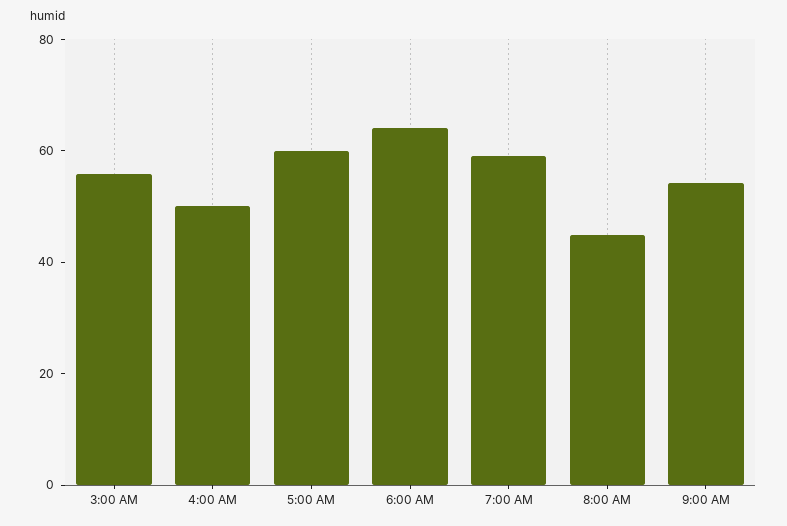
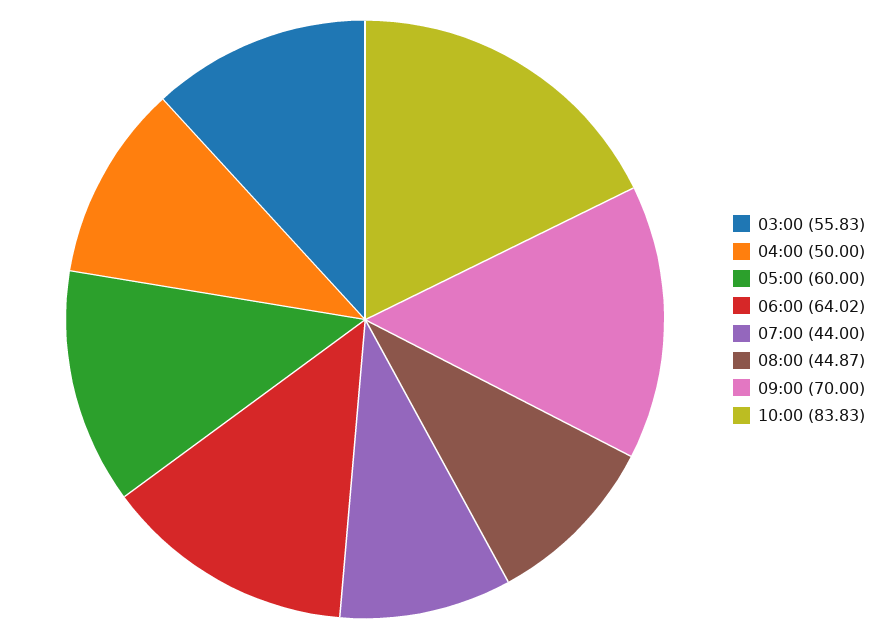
7:00 AM: 60 -> 44
9:00 AM: 55 -> 70
10:00: none -> 83.83

